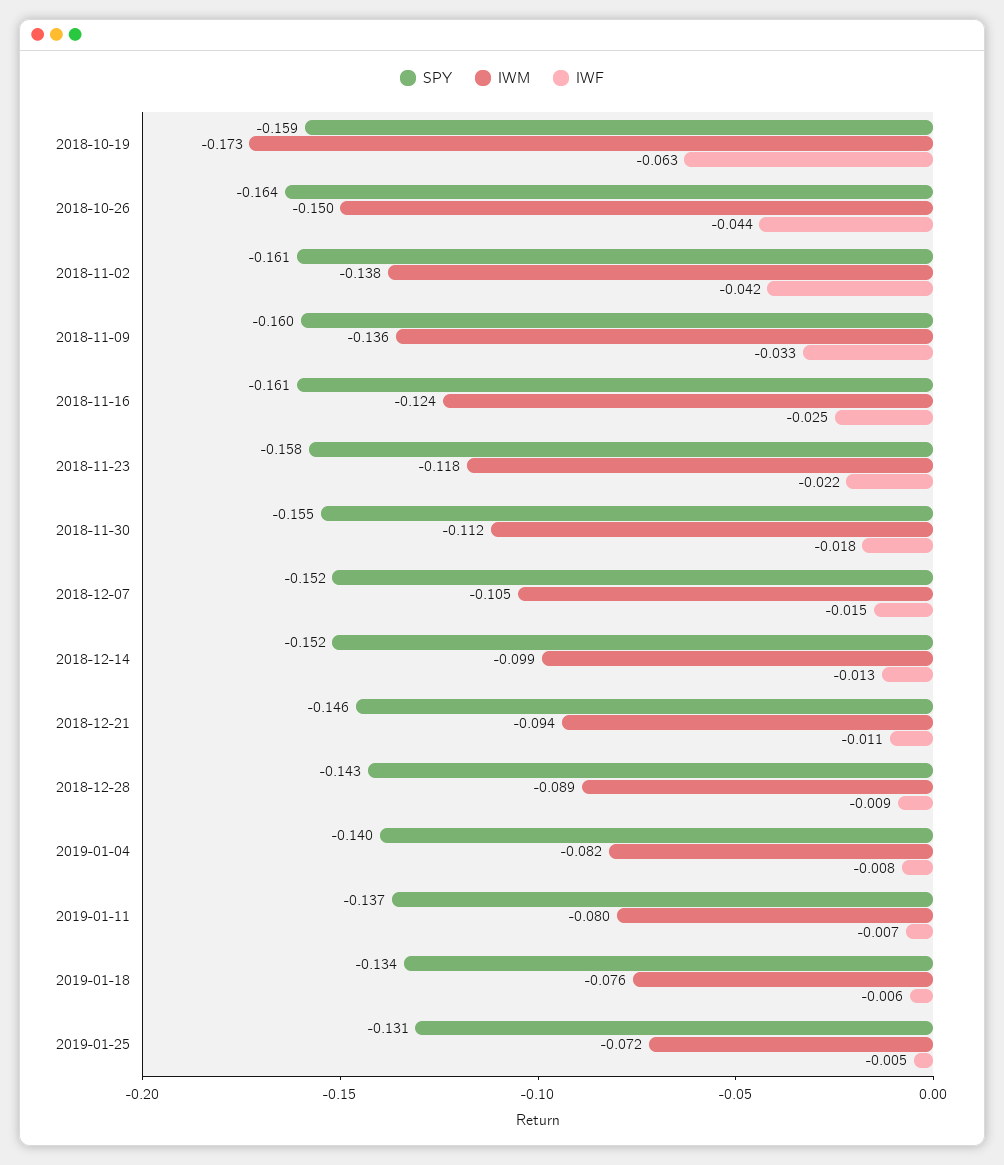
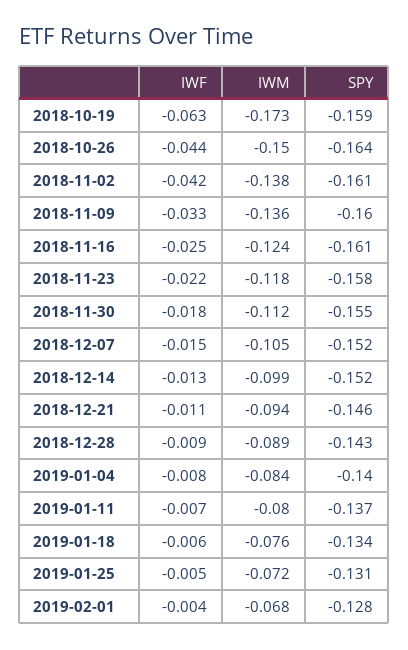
IWM, 2019-01-04: -0.082 -> -0.084
IWF, 2019-02-01: none -> -0.004
IWM, 2019-02-01: none -> -0.068
SPY, 2019-02-01: none -> -0.128

